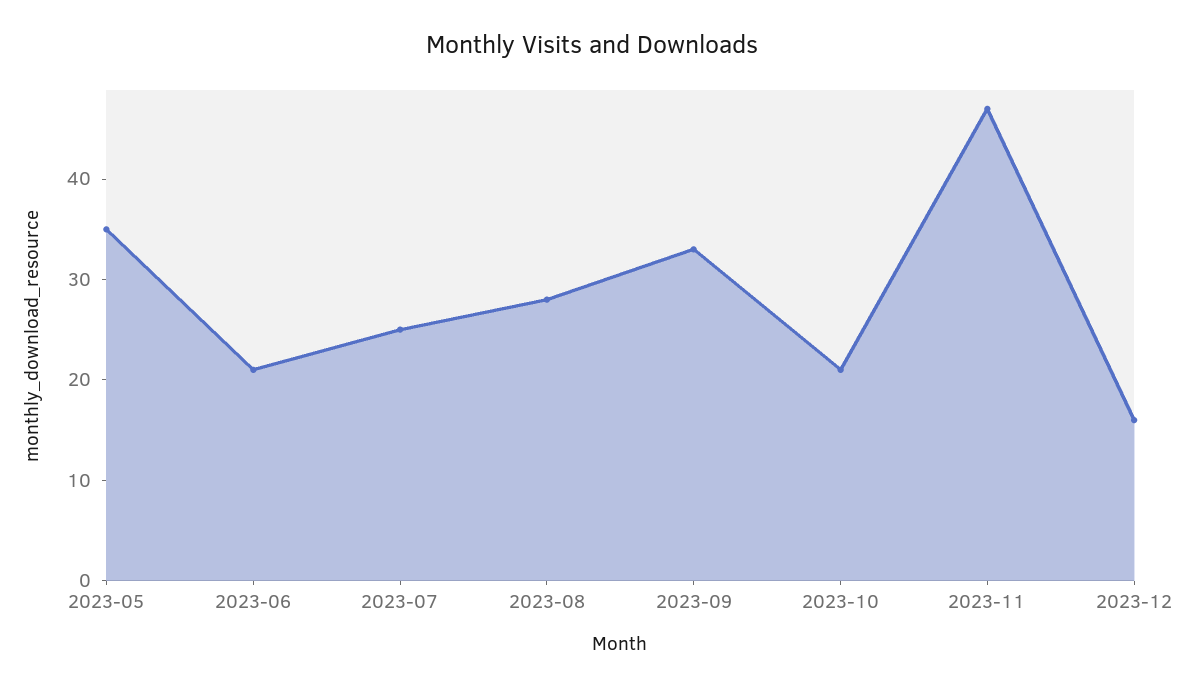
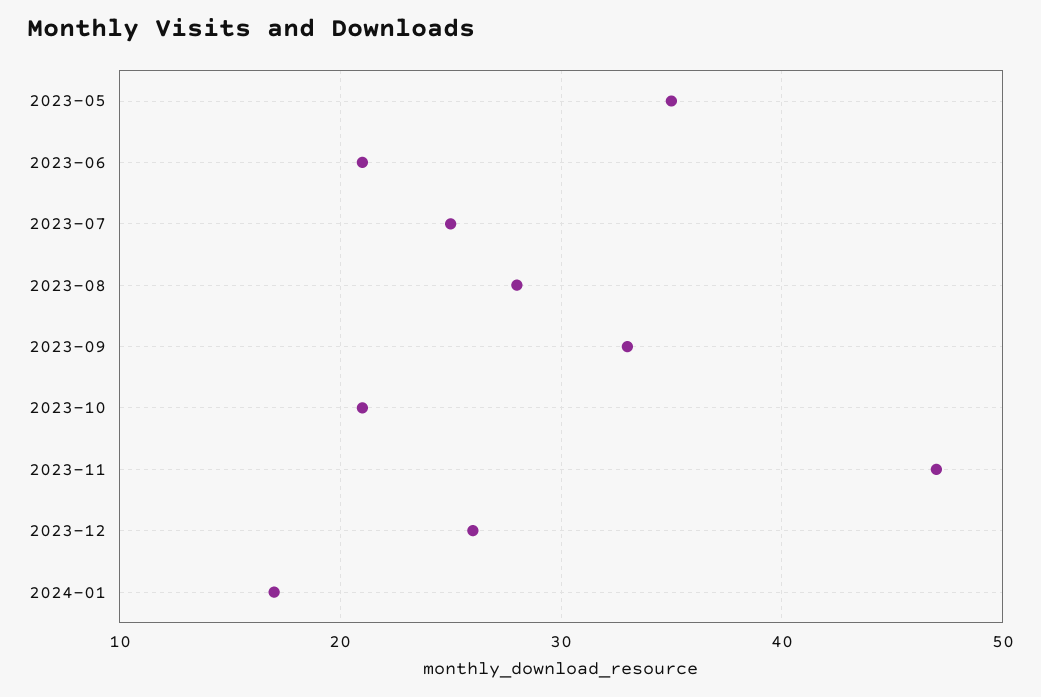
2023-12: 16 -> 26
2024-01: none -> 17

